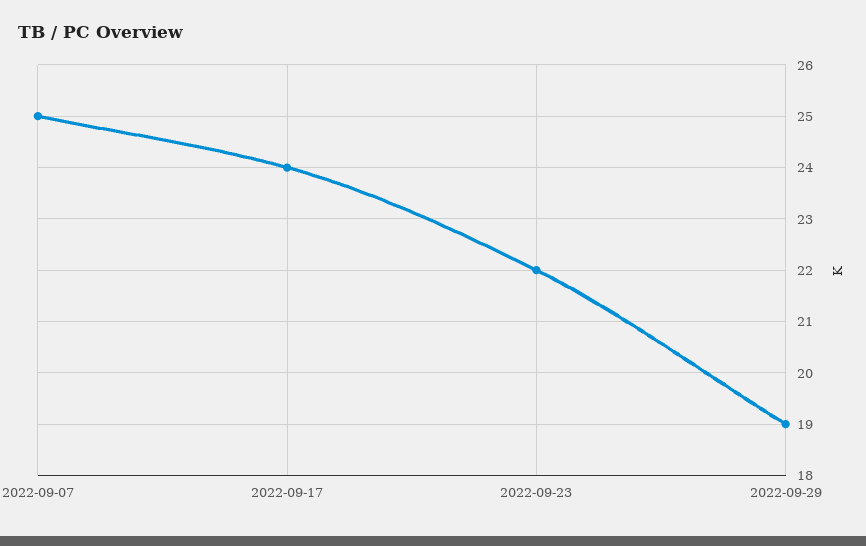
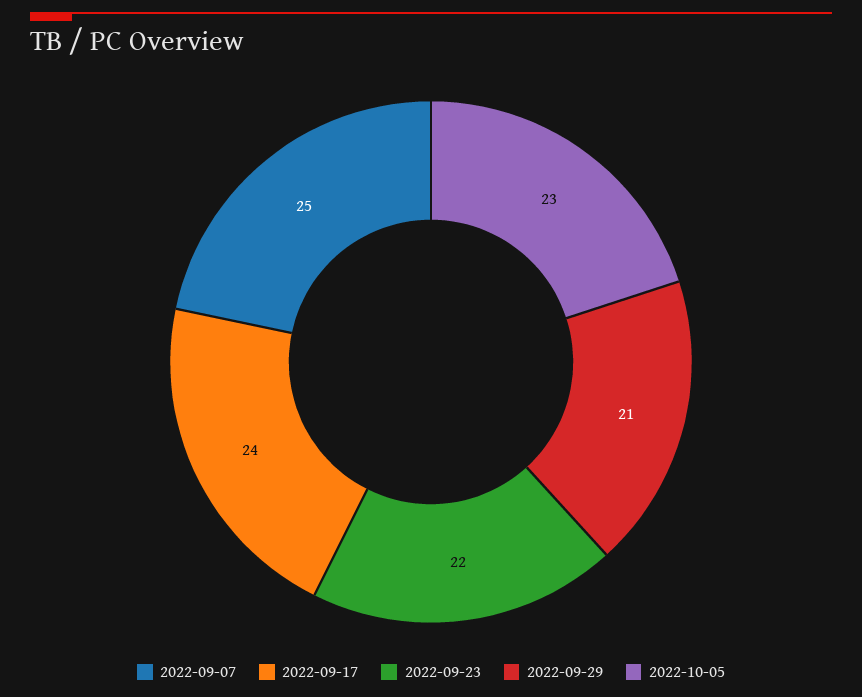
2022-09-29: 19 -> 21
2022-10-05: none -> 23

